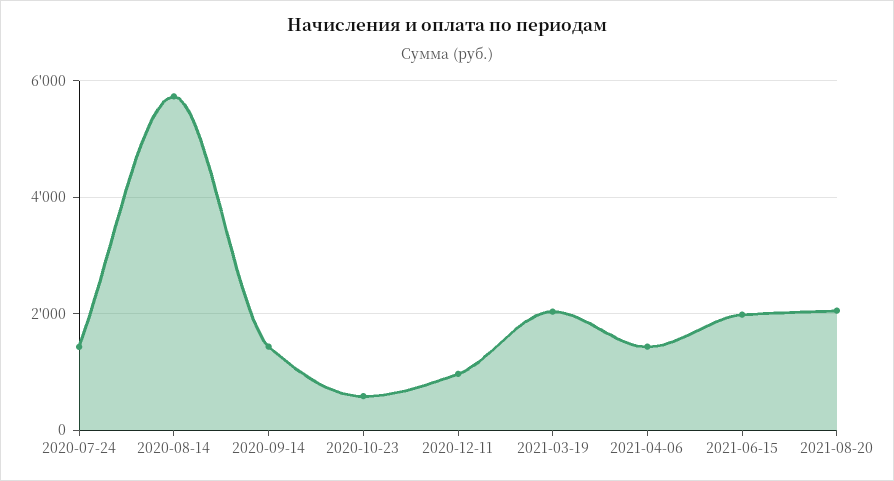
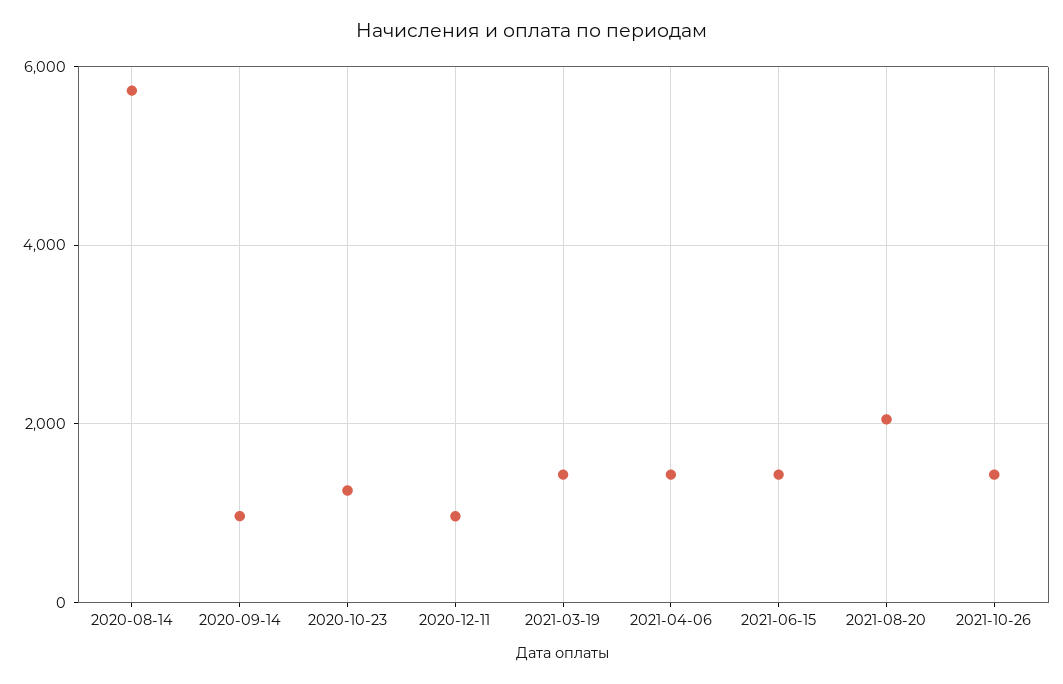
2020-07-24: 1400 -> none
2020-09-14: 1400 -> 1000
2020-10-23: 600 -> 1200
2021-03-19: 2000 -> 1400
2021-06-15: 2000 -> 1400
2021-10-26: none -> 1400

